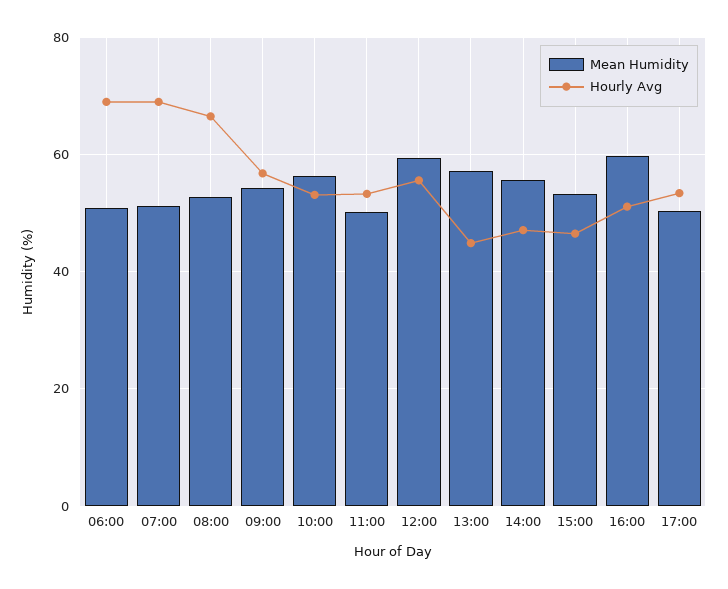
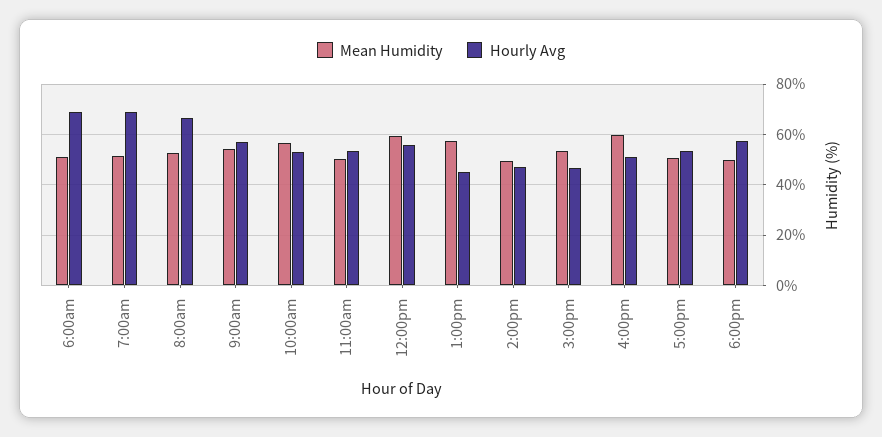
Mean Humidity, 14:00: 56 -> 50
Mean Humidity, 6:00pm: none -> 50
Hourly Avg, 6:00pm: none -> 57.5

